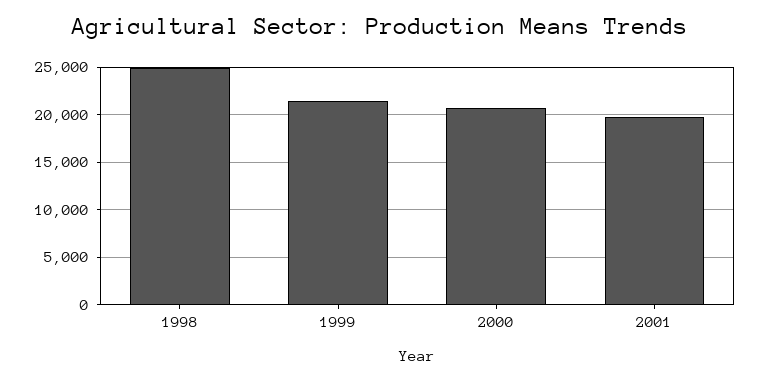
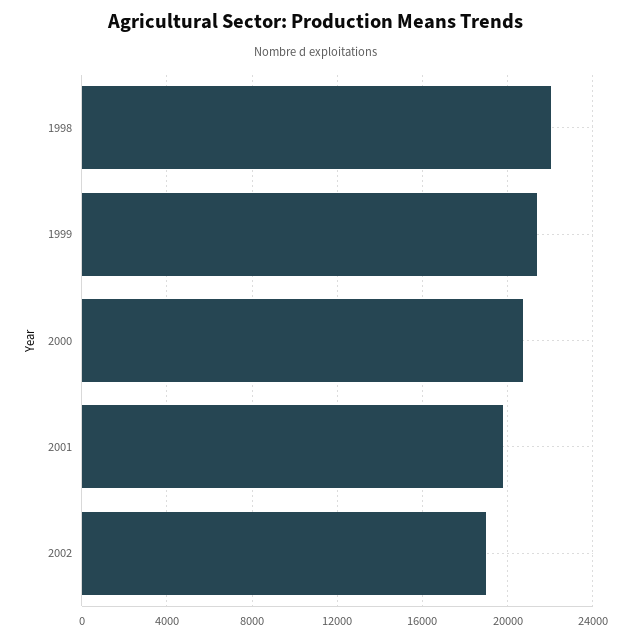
1998: 25000 -> 22000
2002: none -> 19000

